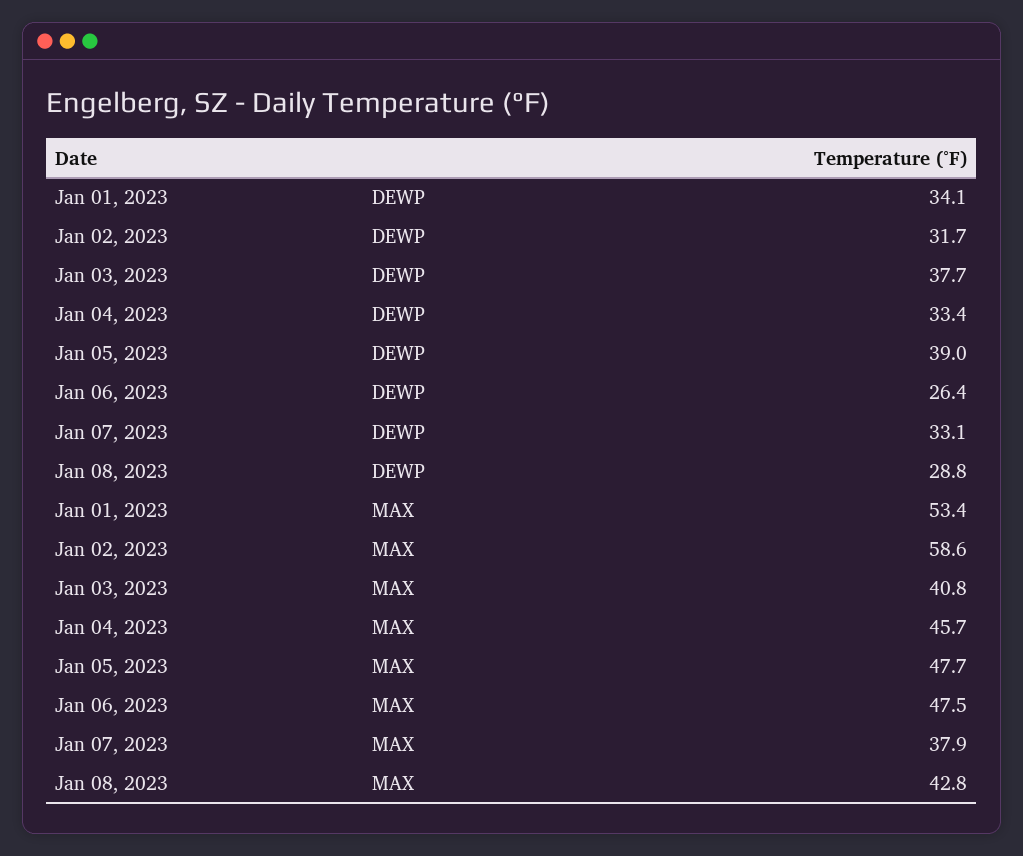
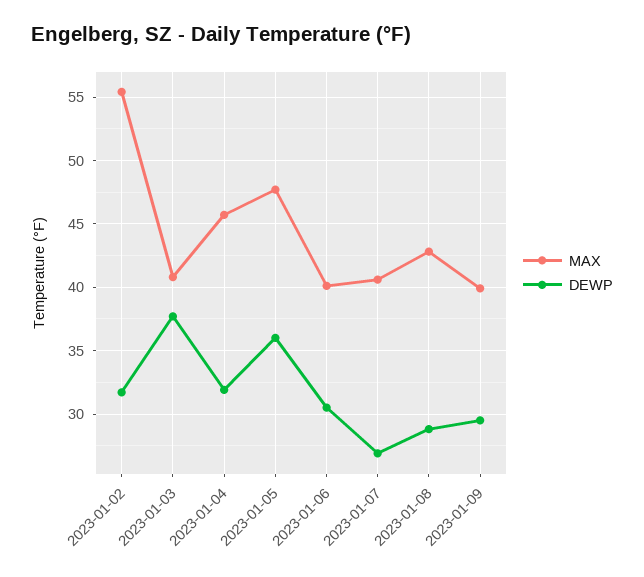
DEWP, Jan 01, 2023: 34.1 -> none
DEWP, Jan 04, 2023: 33.4 -> 32
DEWP, Jan 05, 2023: 39 -> 36
DEWP, Jan 06, 2023: 26.4 -> 30.5
DEWP, Jan 07, 2023: 33.1 -> 27
MAX, Jan 01, 2023: 53.4 -> none
MAX, Jan 02, 2023: 58.6 -> 55.5
MAX, Jan 06, 2023: 47.5 -> 40
MAX, Jan 07, 2023: 37.9 -> 40.5
MAX, 2023-01-09: none -> 40
DEWP, 2023-01-09: none -> 29.5

